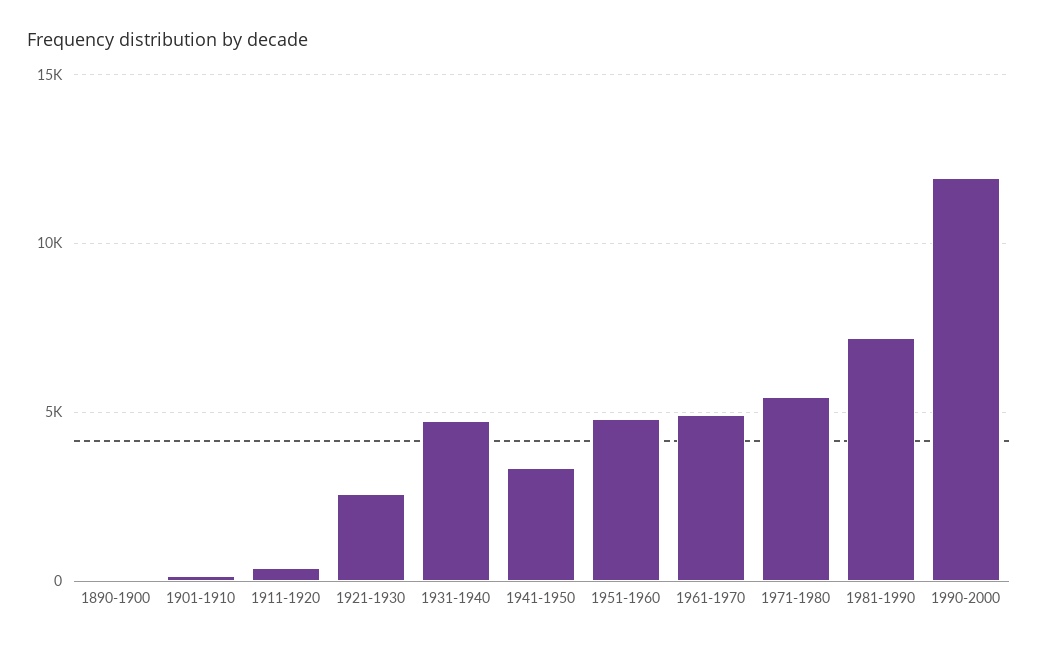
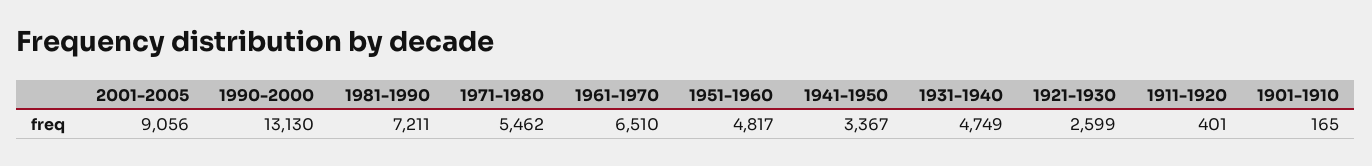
1890-1900: 0 -> none
1961-1970: 5000 -> 6510
1990-2000: 12000 -> 13130
2001-2005: none -> 9056

